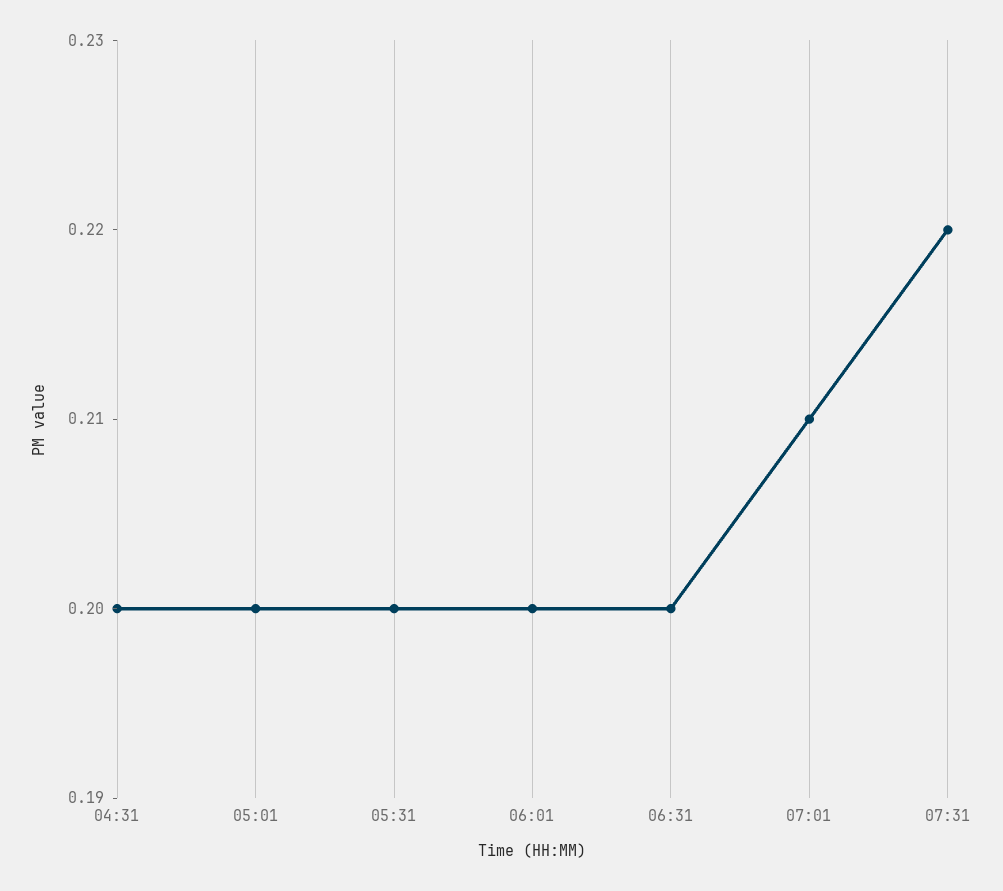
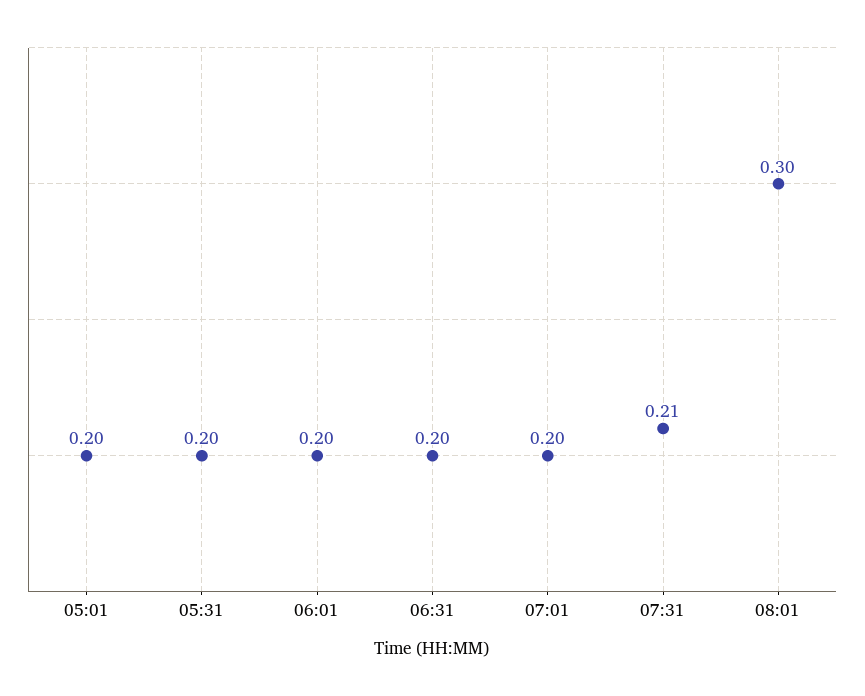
04:31: 0.2 -> none
07:01: 0.21 -> 0.2
07:31: 0.22 -> 0.21
08:01: none -> 0.3

